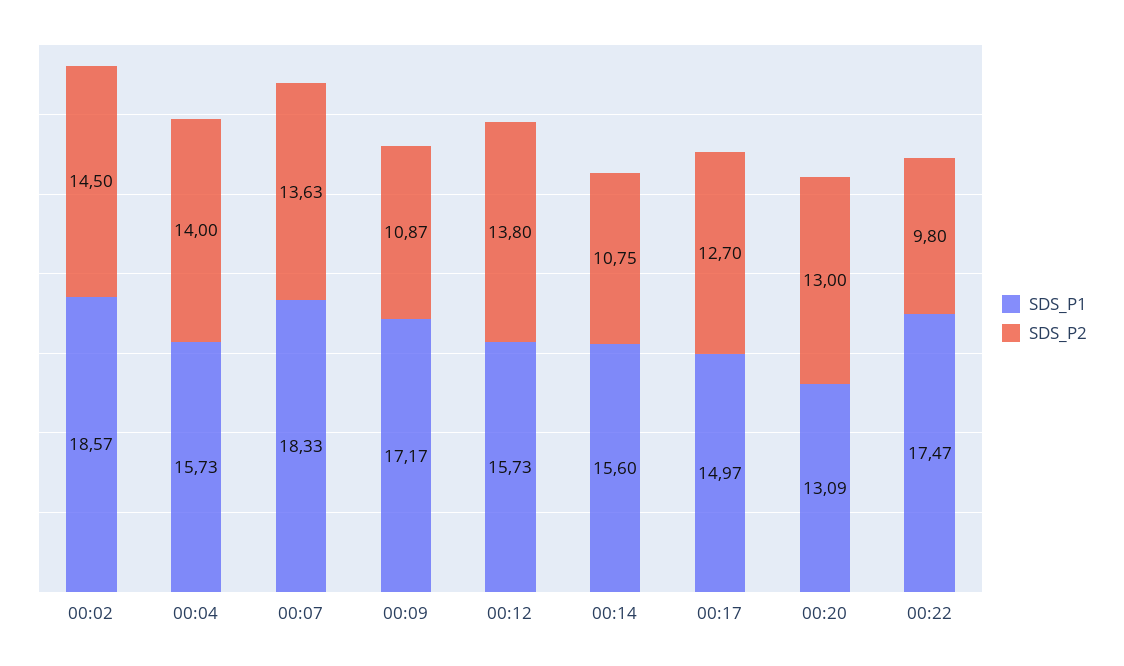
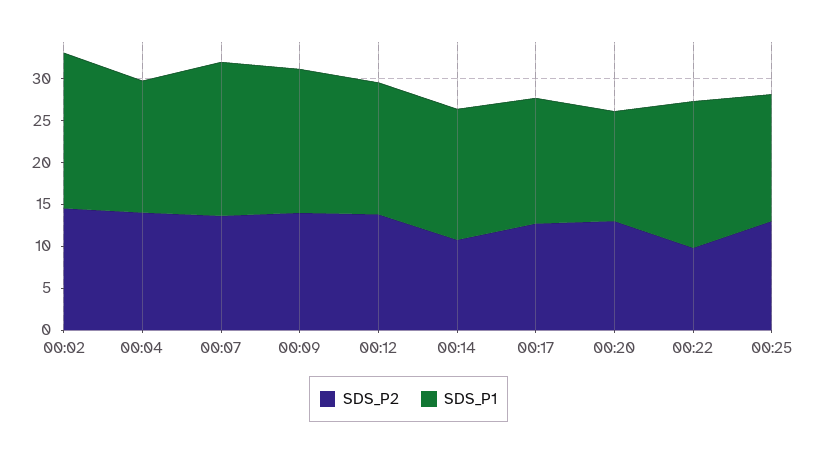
SDS_P2, 00:09: 10.87 -> 14
SDS_P2, 00:25: none -> 13
SDS_P1, 00:25: none -> 15

